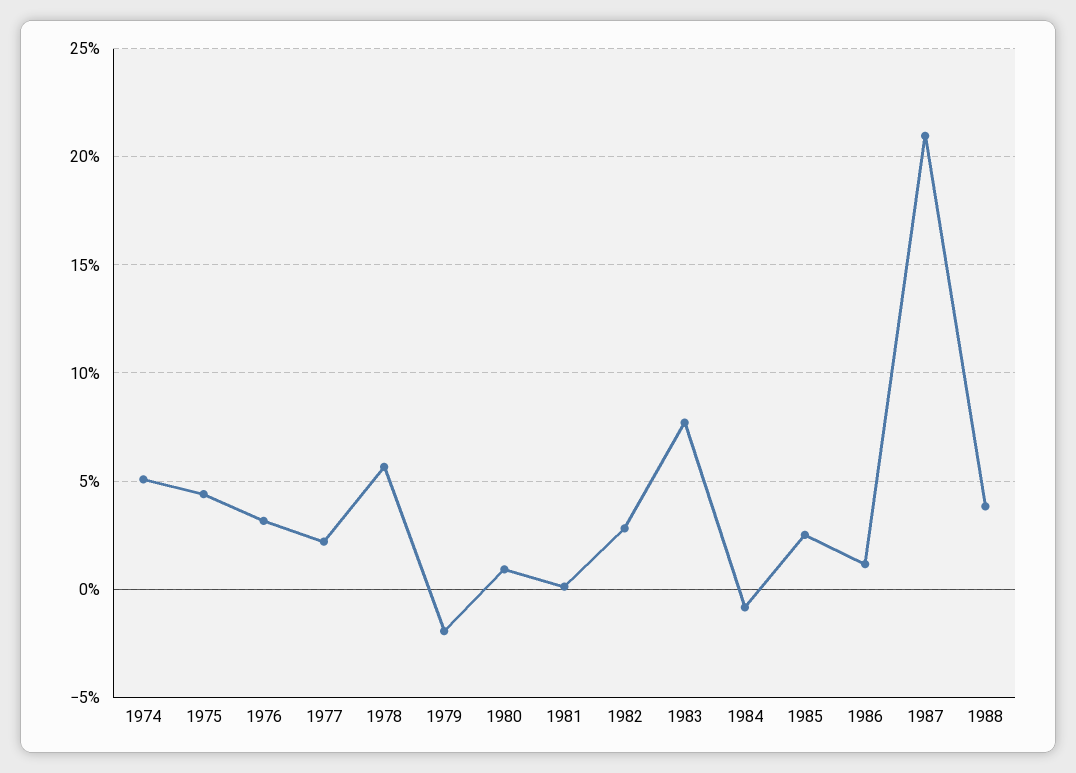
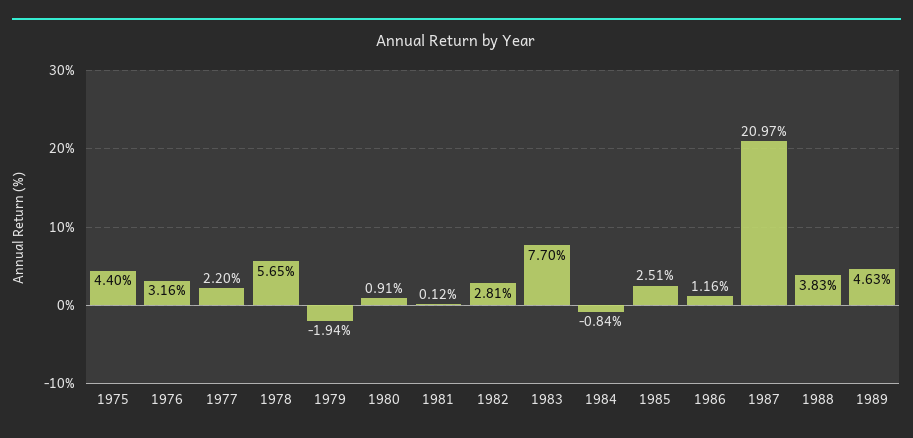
1974: 5 -> none
1989: none -> 4.63

